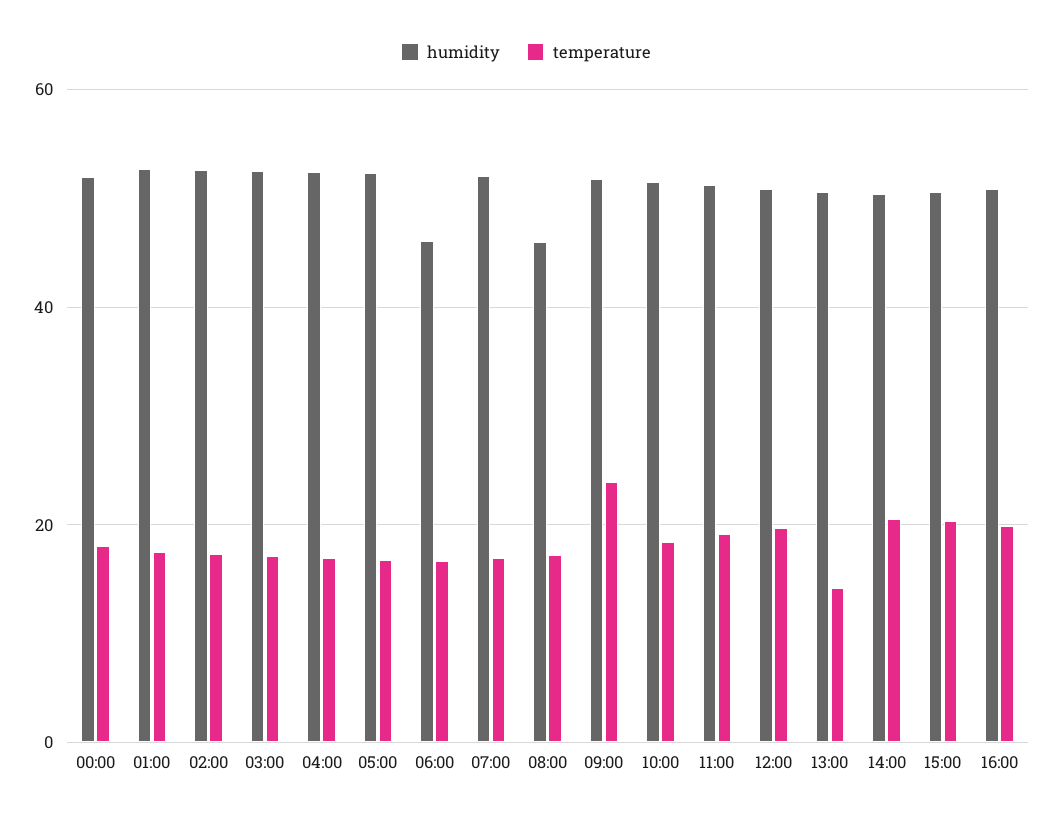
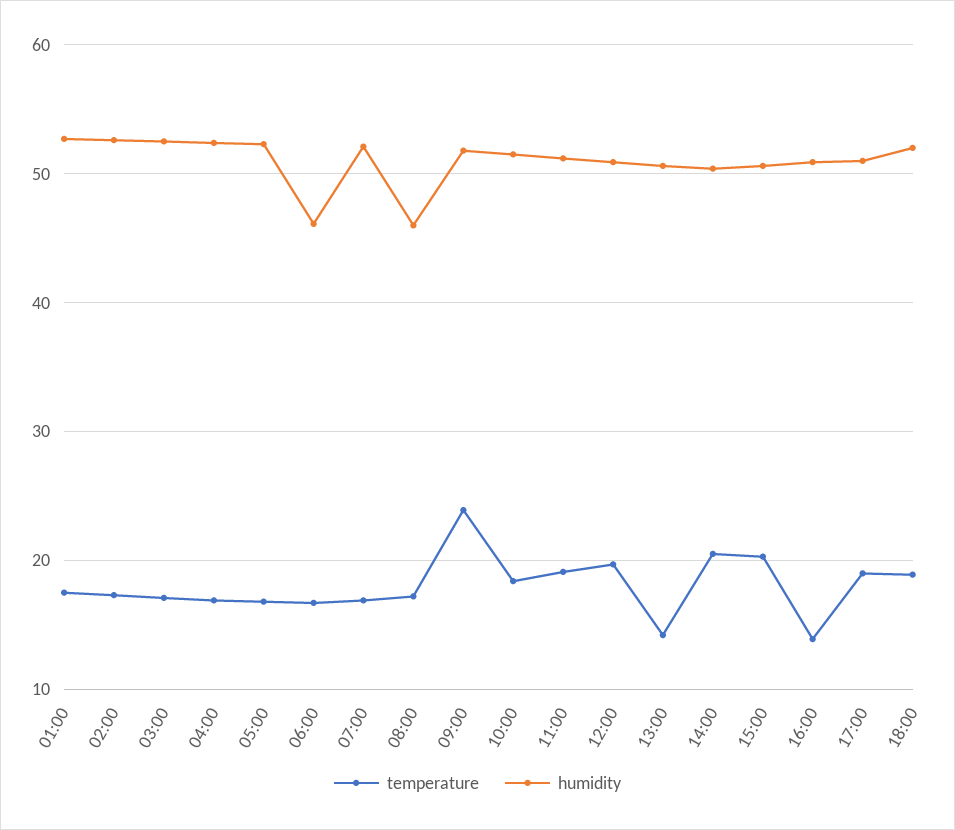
humidity, 00:00: 52 -> none
temperature, 00:00: 18 -> none
temperature, 16:00: 20 -> 14
temperature, 17:00: none -> 19
humidity, 17:00: none -> 51
temperature, 18:00: none -> 19
humidity, 18:00: none -> 52

